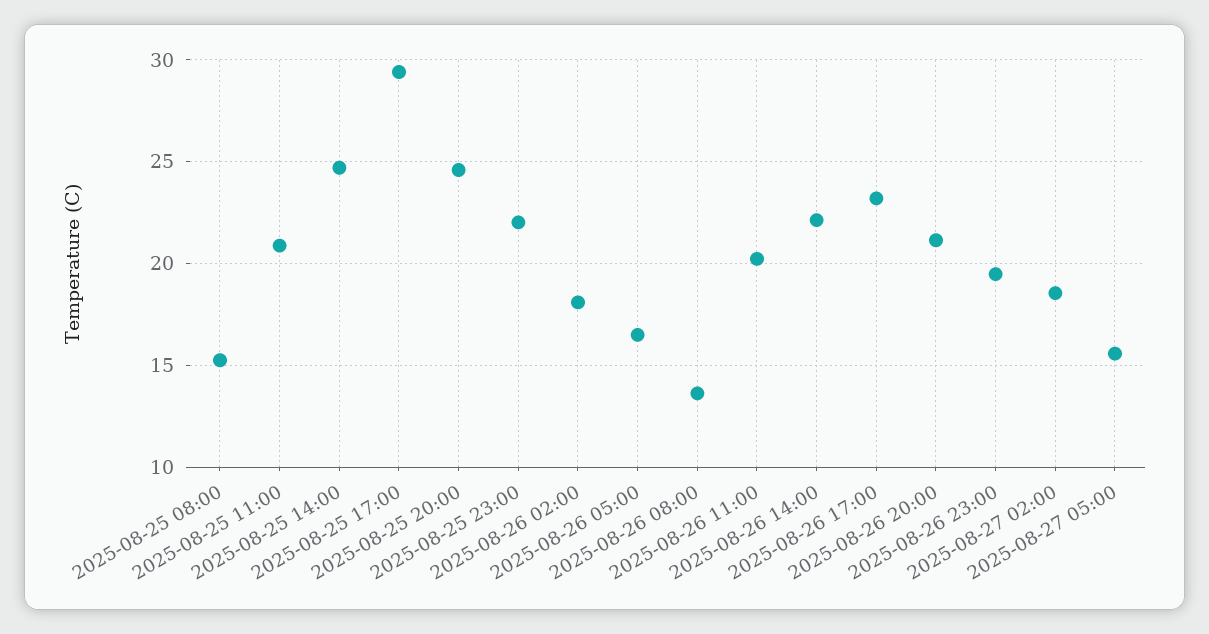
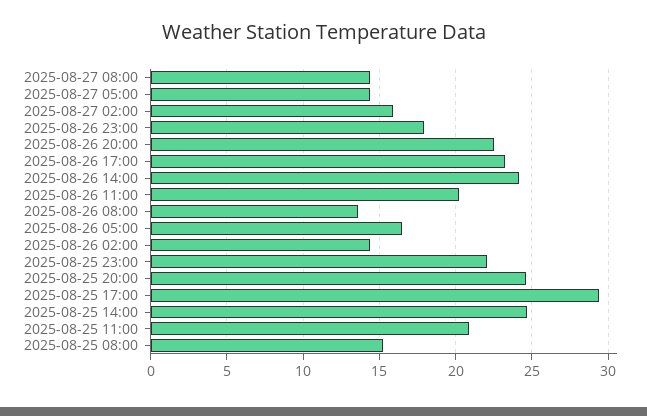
2025-08-26 02:00: 18 -> 14.5
2025-08-26 14:00: 22 -> 24
2025-08-26 20:00: 21 -> 22.5
2025-08-26 23:00: 19.5 -> 18
2025-08-27 02:00: 18.5 -> 16
2025-08-27 05:00: 15.5 -> 14.5
2025-08-27 08:00: none -> 14.5

